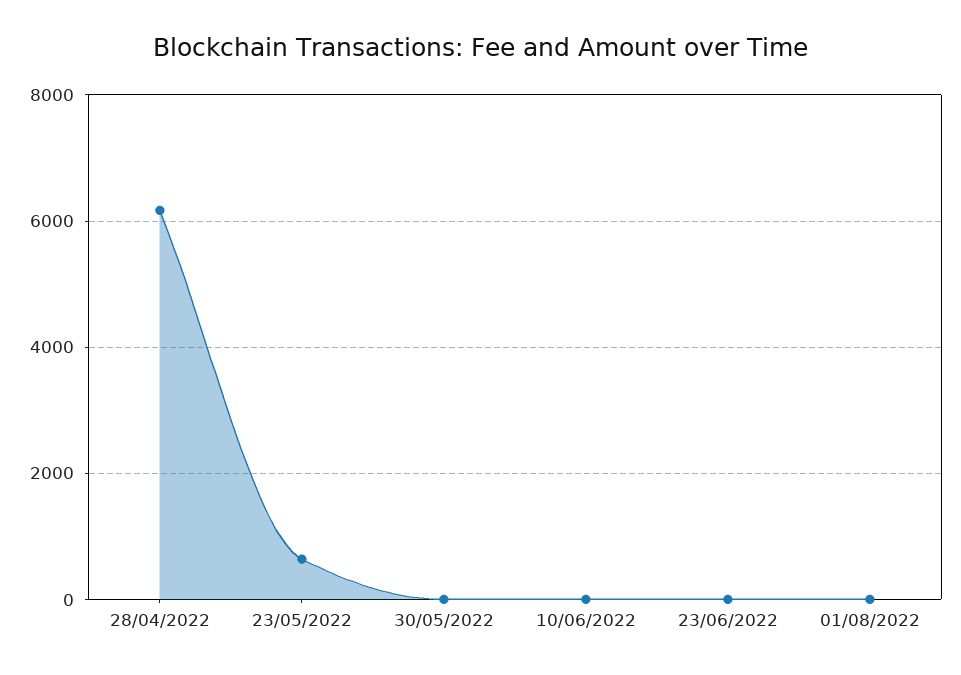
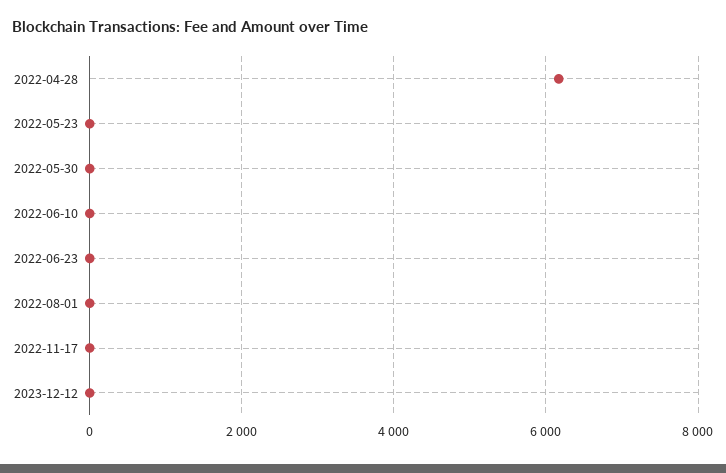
23/05/2022: 600 -> 0
2022-11-17: none -> 0
2023-12-12: none -> 0

